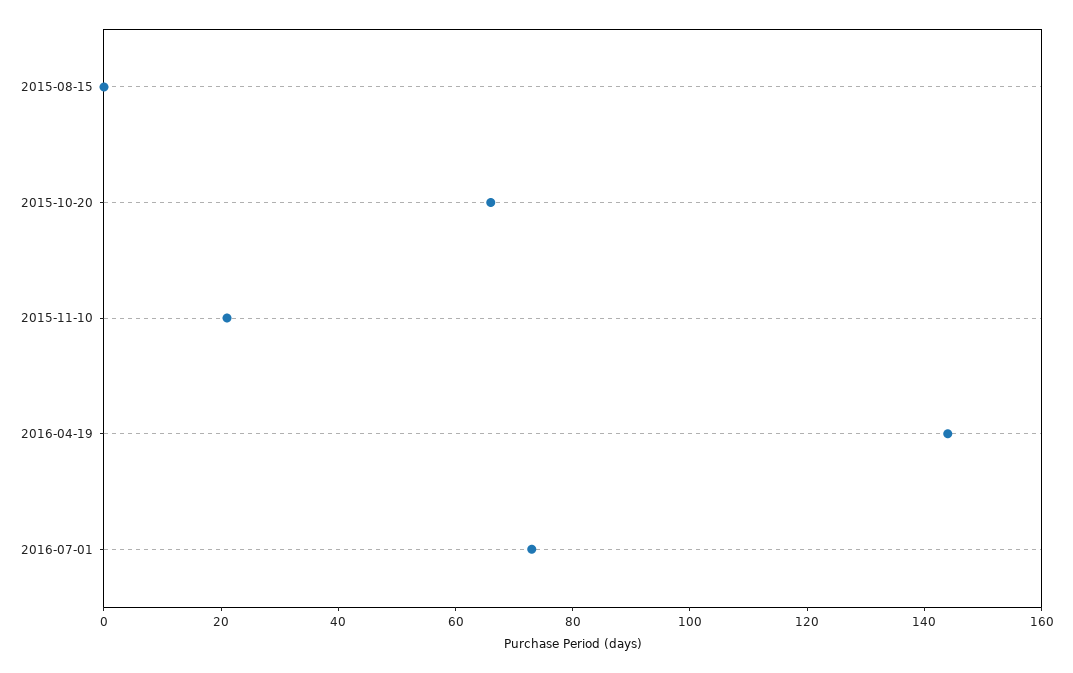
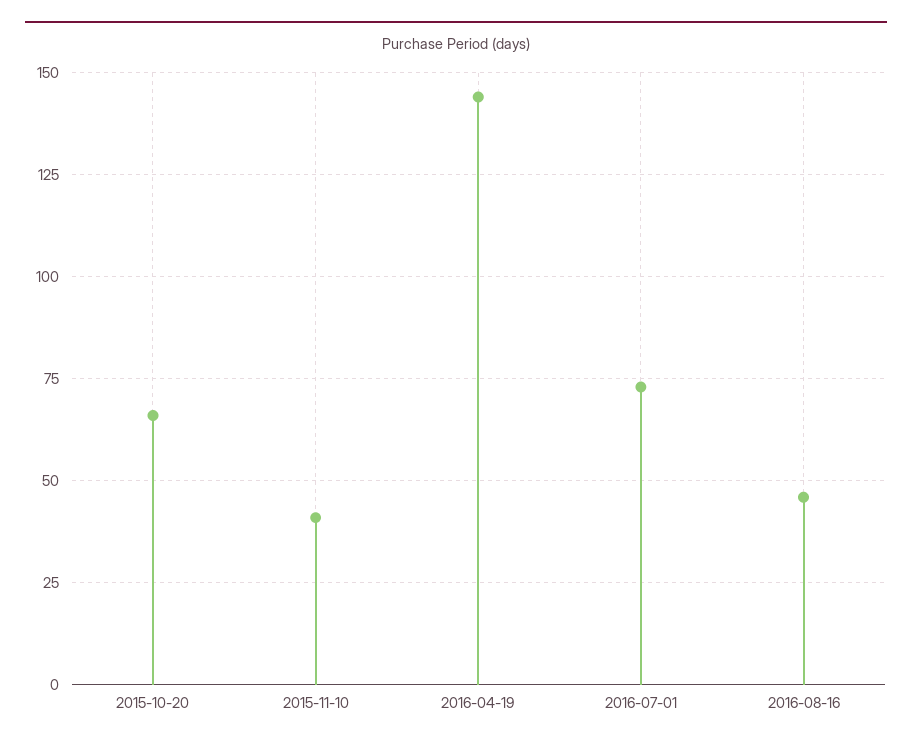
2015-08-15: 0 -> none
2015-11-10: 20 -> 40
2016-08-16: none -> 45

